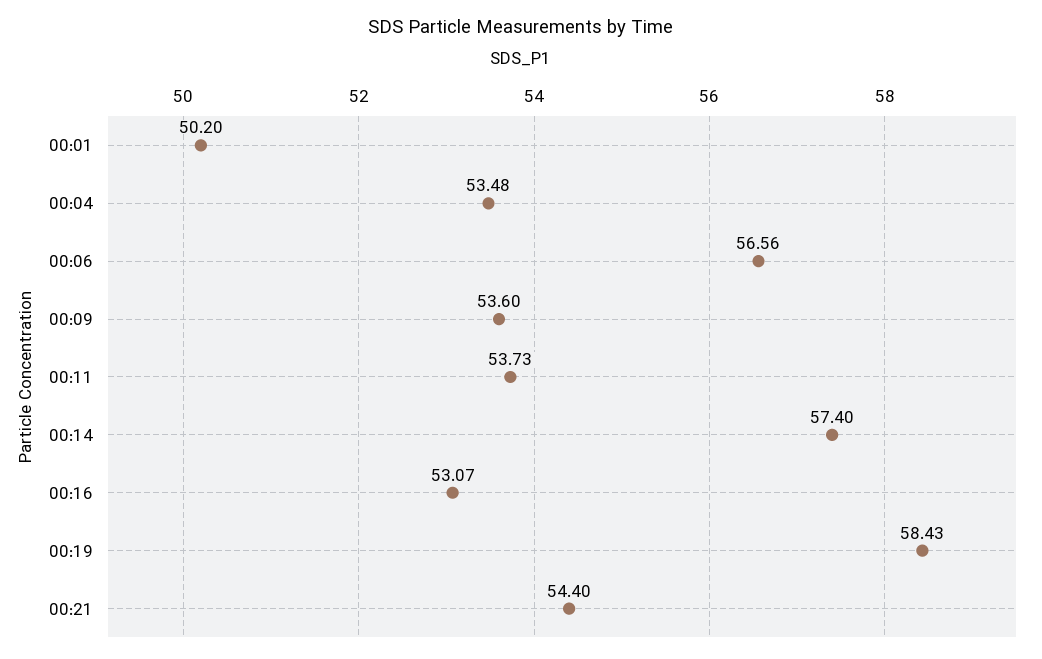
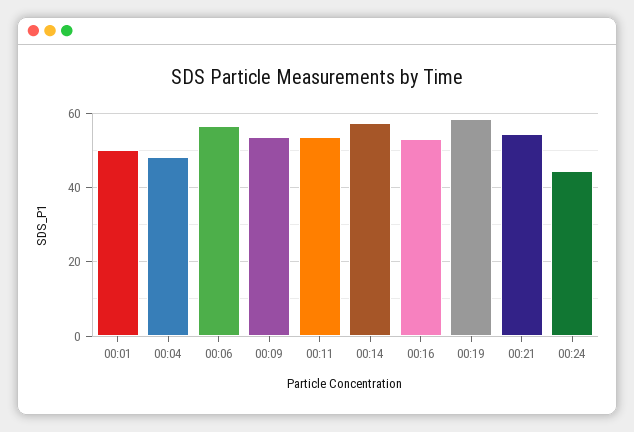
00:04: 53.48 -> 48
00:24: none -> 44

